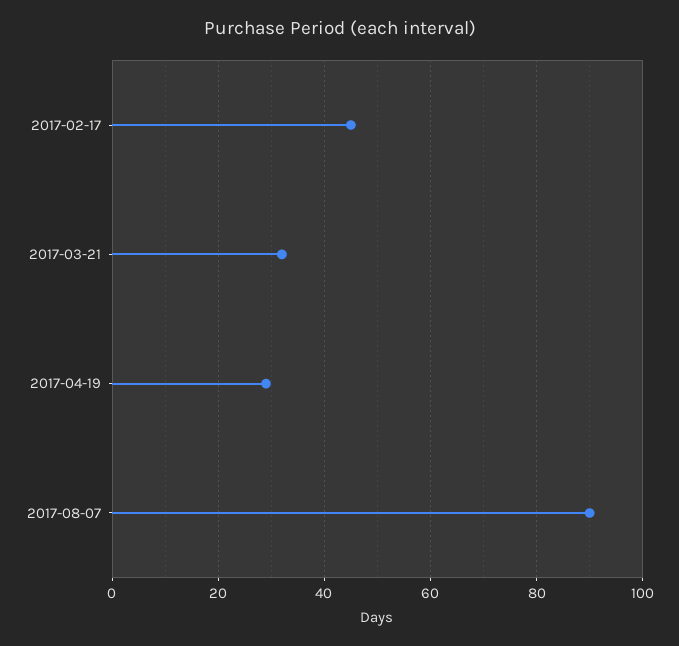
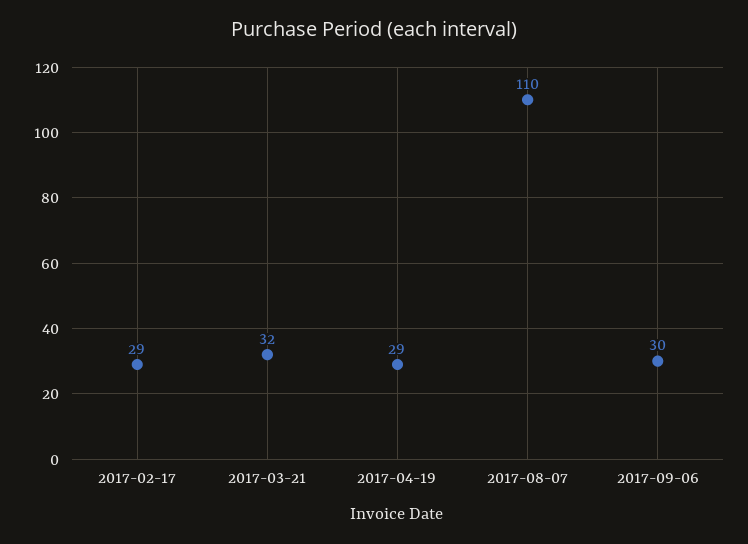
2017-02-17: 45 -> 29
2017-08-07: 90 -> 110
2017-09-06: none -> 30

